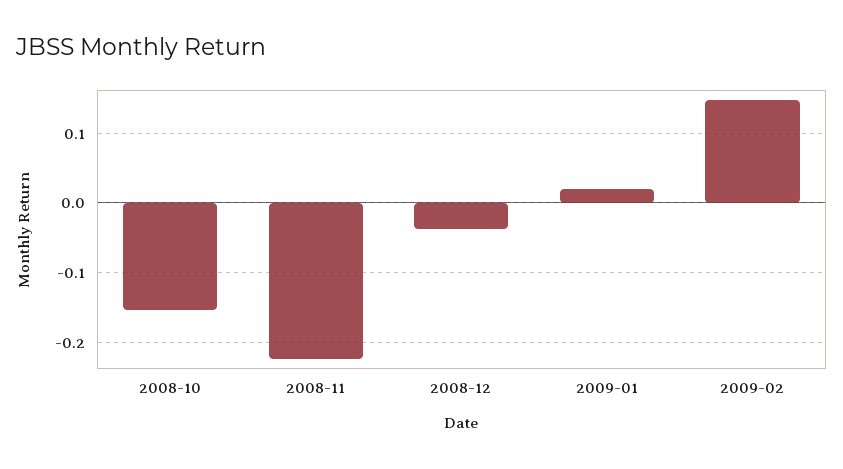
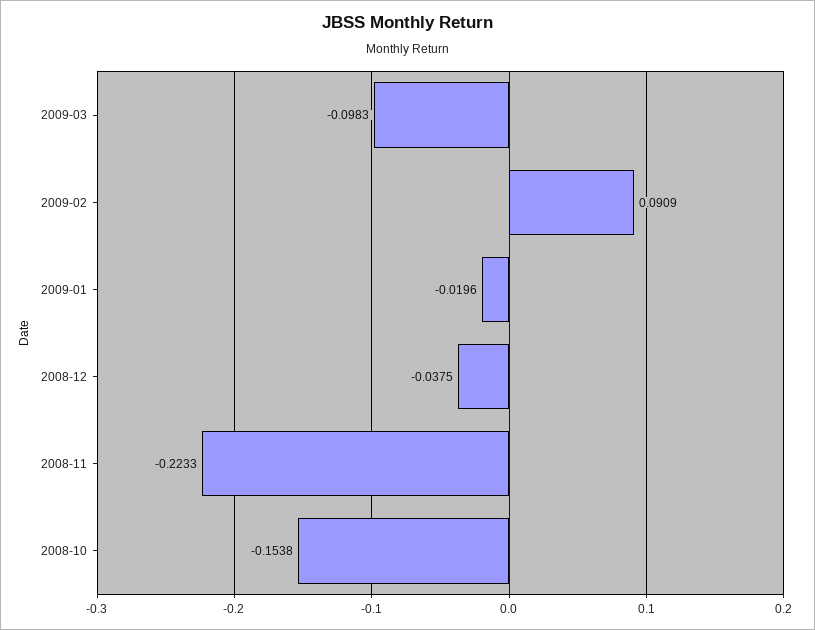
2009-01: 0.02 -> -0.0196
2009-02: 0.15 -> 0.0909
2009-03: none -> -0.0983

